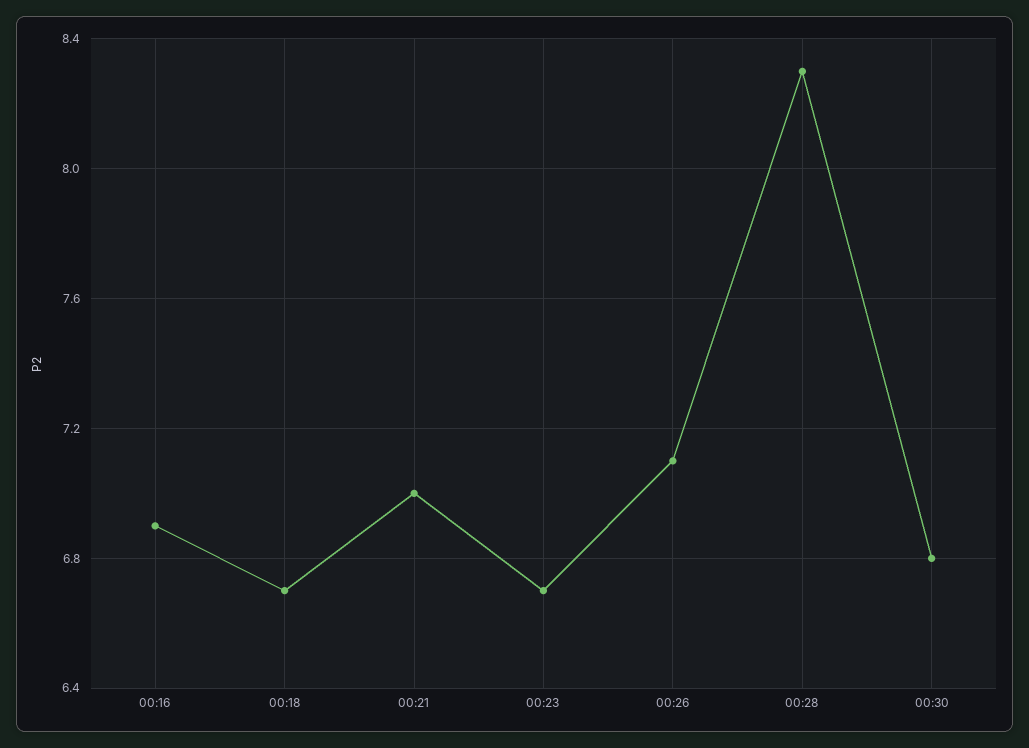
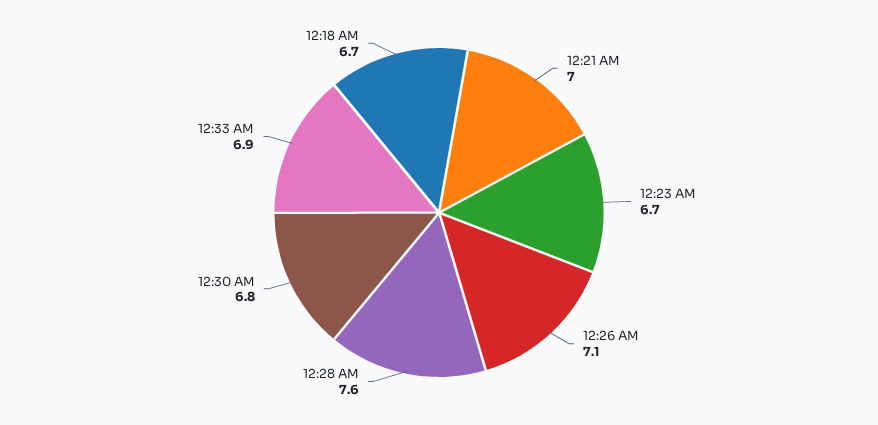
00:16: 6.9 -> none
00:28: 8.3 -> 7.6
12:33 AM: none -> 6.9

